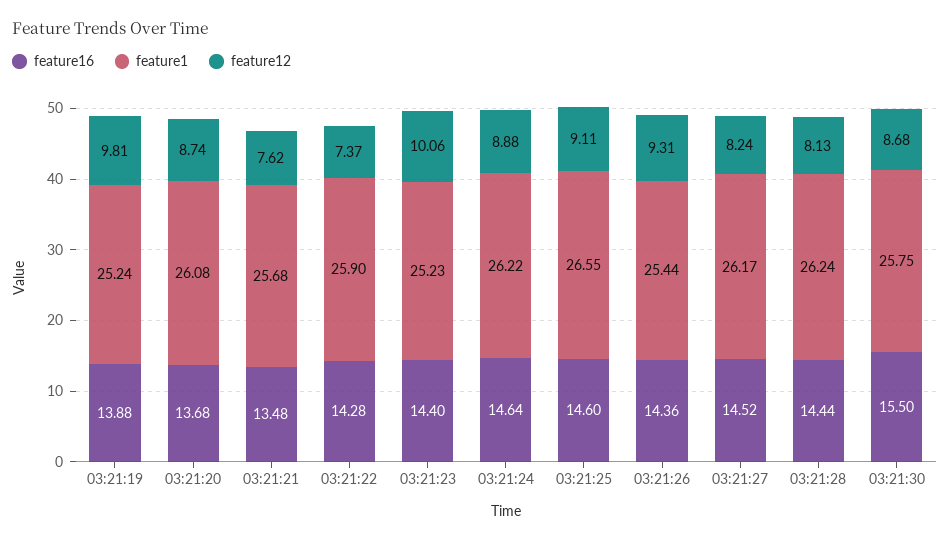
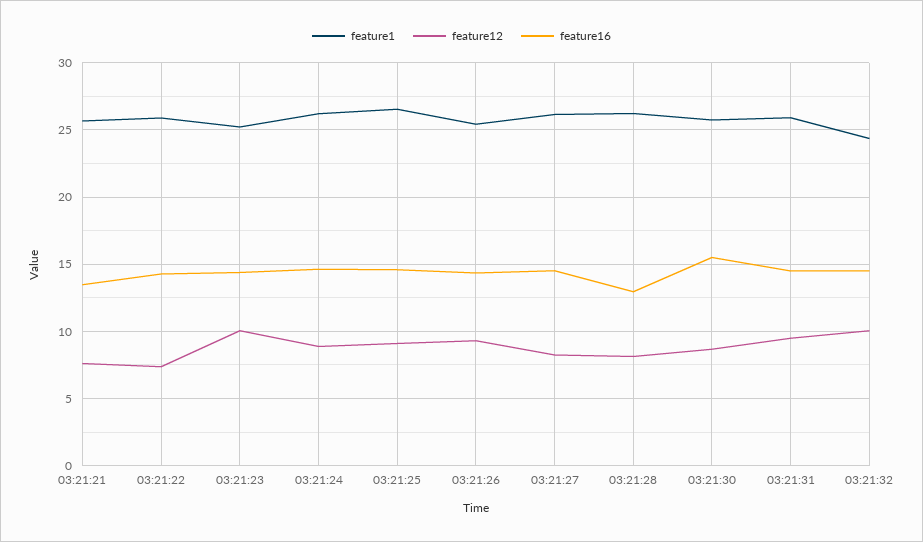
feature16, 03:21:19: 13.88 -> none
feature1, 03:21:19: 25.24 -> none
feature12, 03:21:19: 9.81 -> none
feature16, 03:21:20: 13.68 -> none
feature1, 03:21:20: 26.08 -> none
feature12, 03:21:20: 8.74 -> none
feature16, 03:21:28: 14.44 -> 13
feature1, 03:21:31: none -> 26
feature12, 03:21:31: none -> 9.5
feature16, 03:21:31: none -> 14.5
feature1, 03:21:32: none -> 24.5
feature12, 03:21:32: none -> 10
feature16, 03:21:32: none -> 14.5

